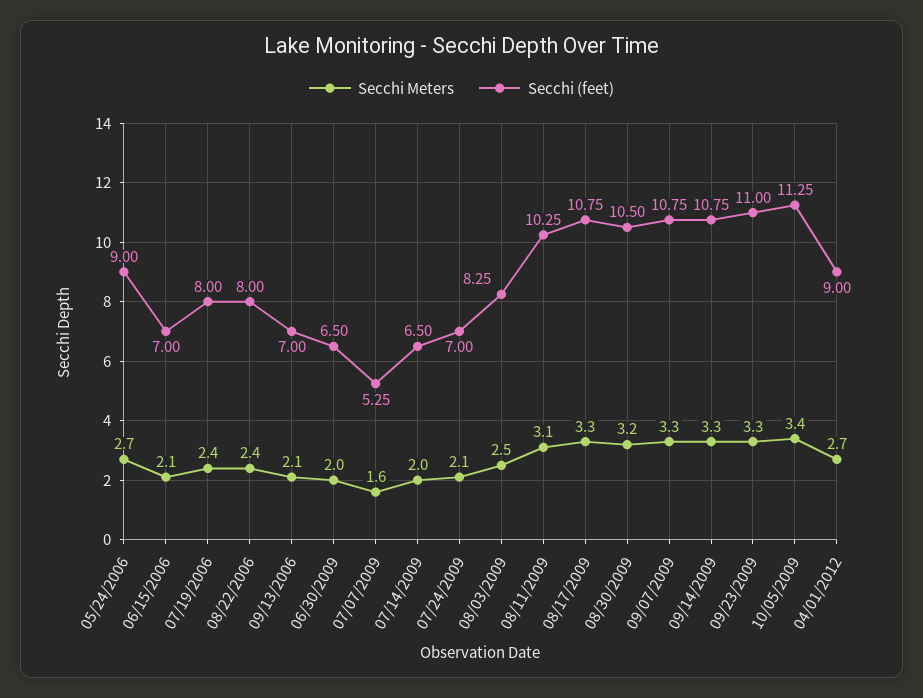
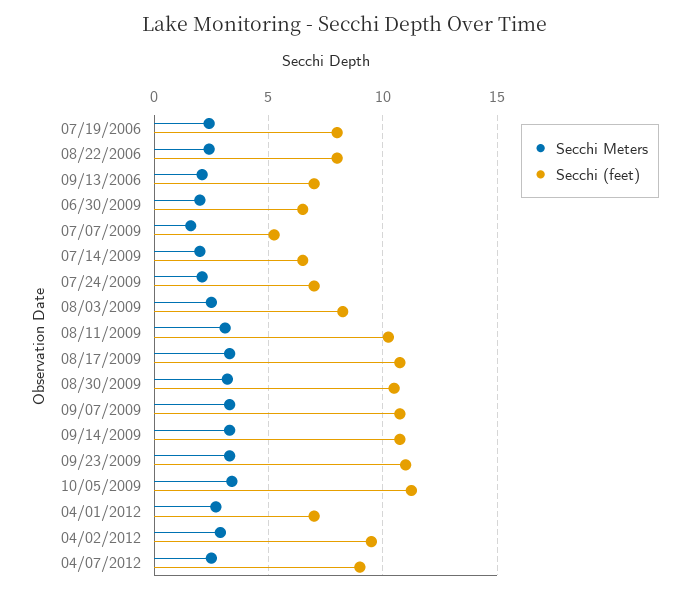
Secchi Meters, 05/24/2006: 2.7 -> none
Secchi (feet), 05/24/2006: 9 -> none
Secchi Meters, 06/15/2006: 2.1 -> none
Secchi (feet), 06/15/2006: 7 -> none
Secchi (feet), 04/01/2012: 9 -> 7
Secchi Meters, 04/02/2012: none -> 3
Secchi (feet), 04/02/2012: none -> 9.5
Secchi Meters, 04/07/2012: none -> 2.5
Secchi (feet), 04/07/2012: none -> 9

